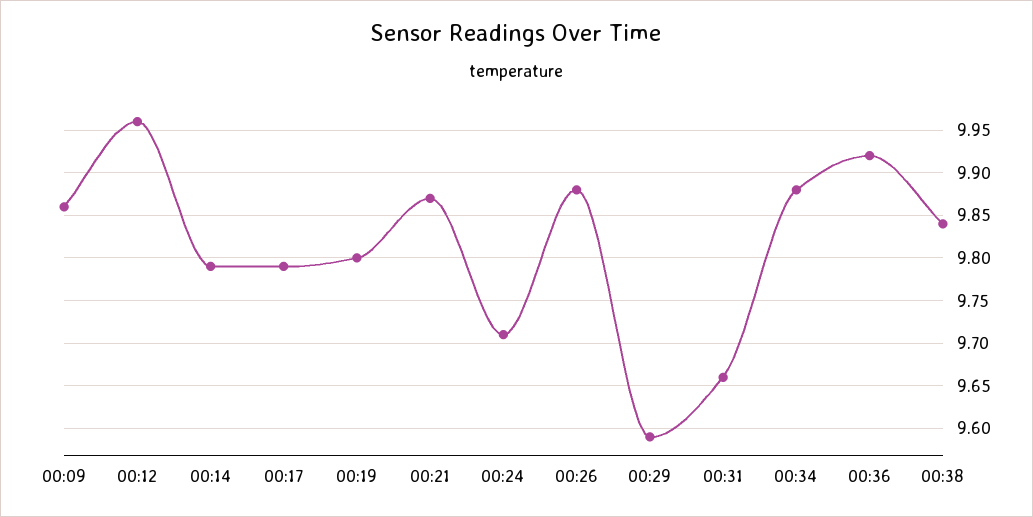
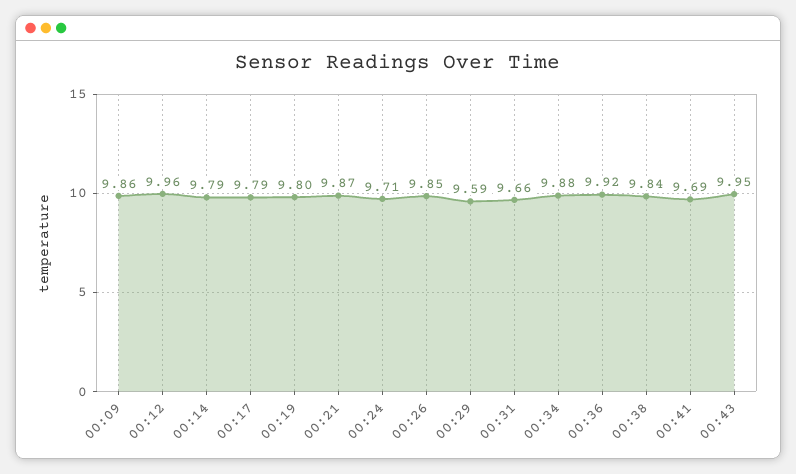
00:26: 9.88 -> 9.85
00:41: none -> 9.69
00:43: none -> 9.95

